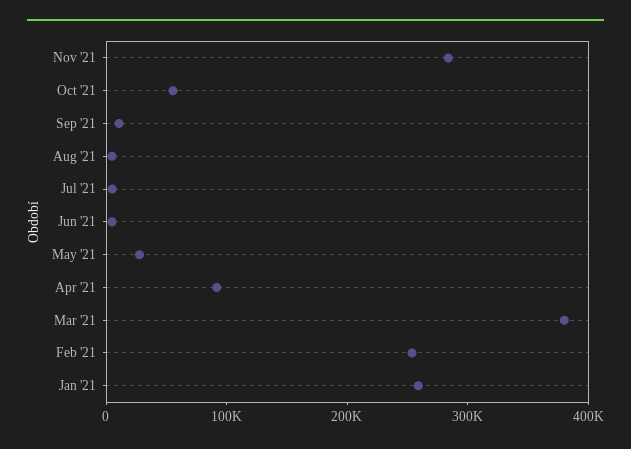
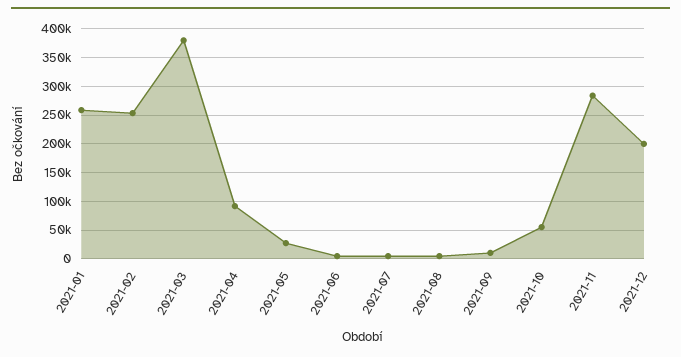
2021-12: none -> 200000

